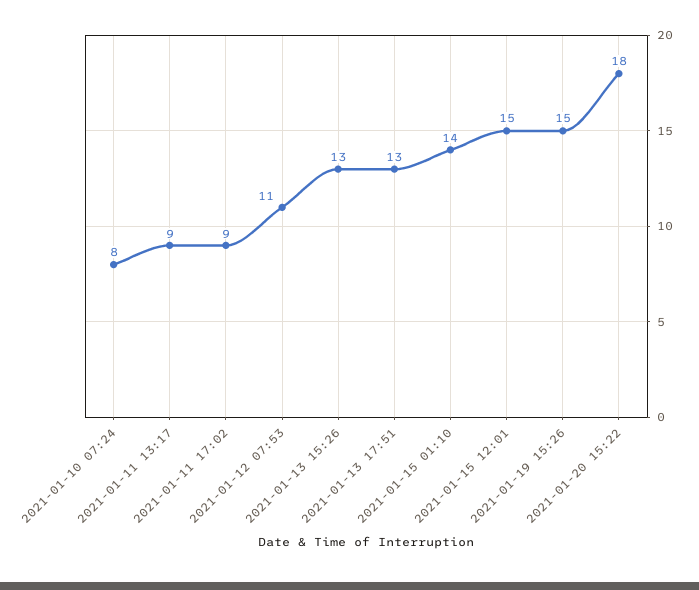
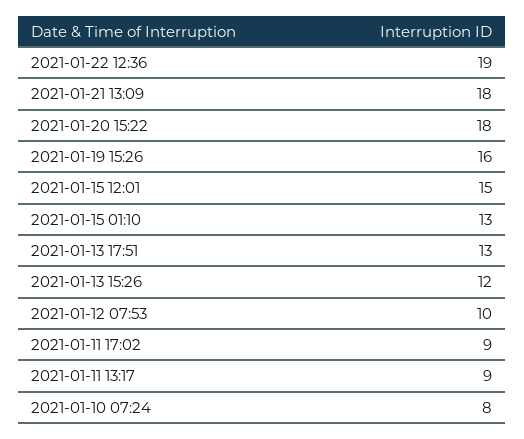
2021-01-12 07:53: 11 -> 10
2021-01-13 15:26: 13 -> 12
2021-01-15 01:10: 14 -> 13
2021-01-19 15:26: 15 -> 16
2021-01-22 12:36: none -> 19
2021-01-21 13:09: none -> 18

